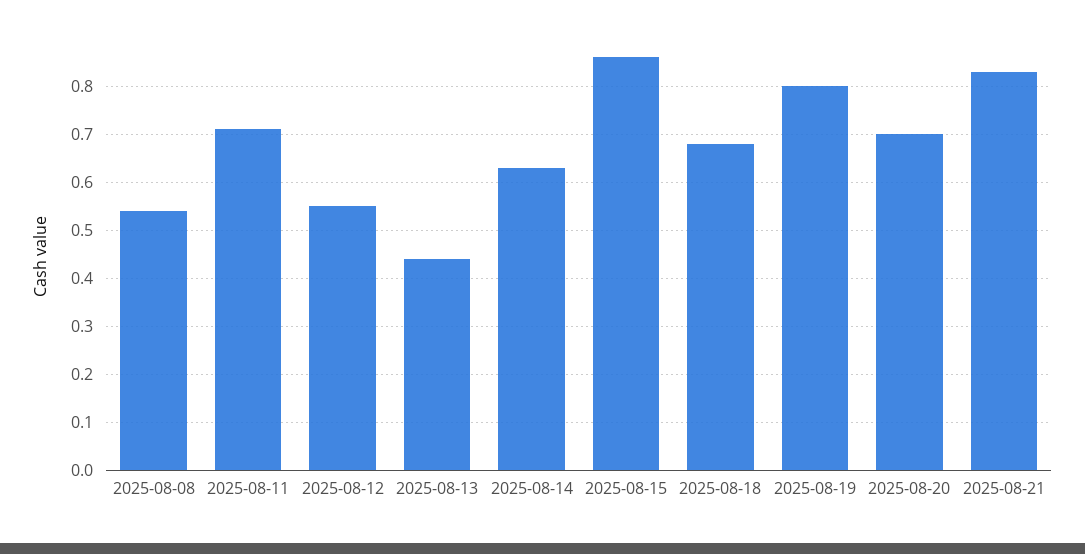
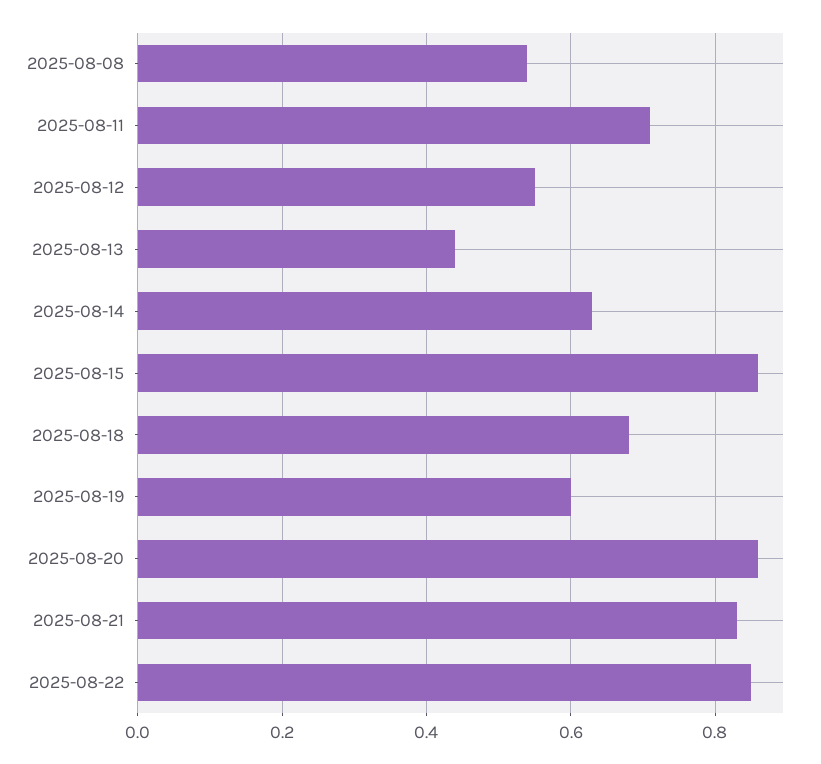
2025-08-19: 0.8 -> 0.6
2025-08-20: 0.7 -> 0.85
2025-08-22: none -> 0.85

